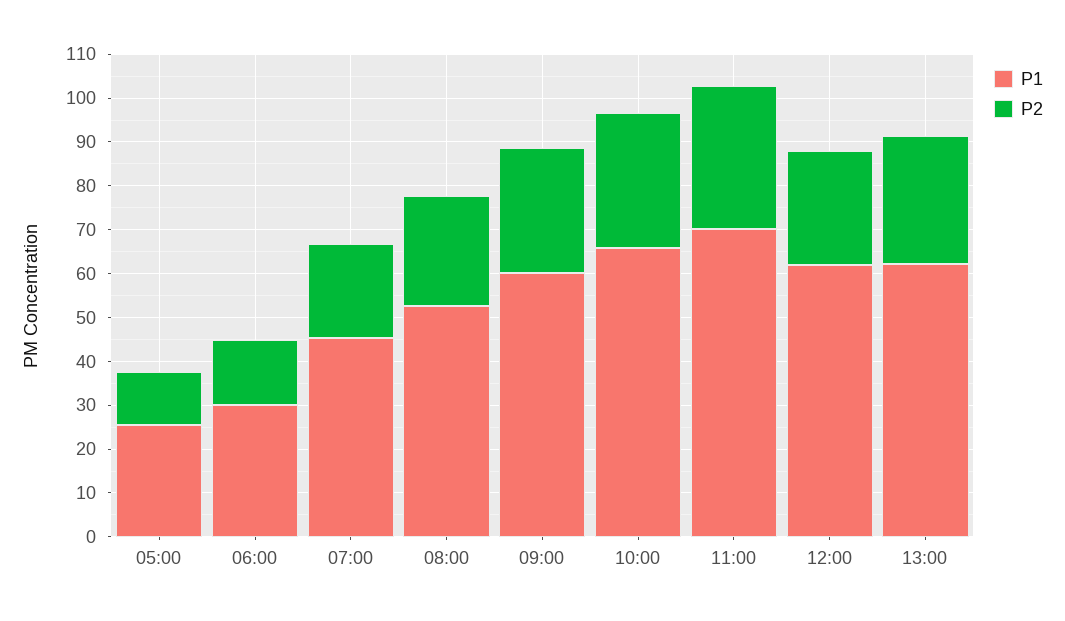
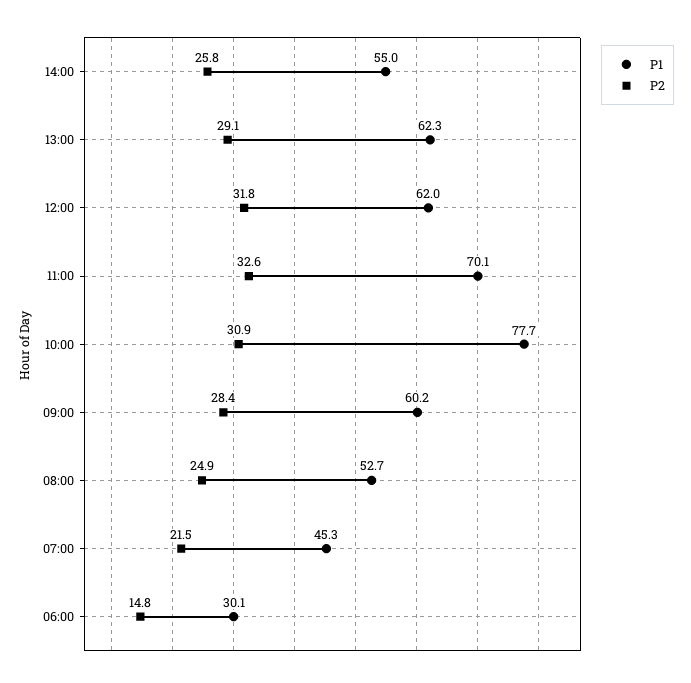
P1, 05:00: 26 -> none
P2, 05:00: 12 -> none
P1, 10:00: 66 -> 77.7
P2, 12:00: 26 -> 31.8
P1, 14:00: none -> 55
P2, 14:00: none -> 25.8

